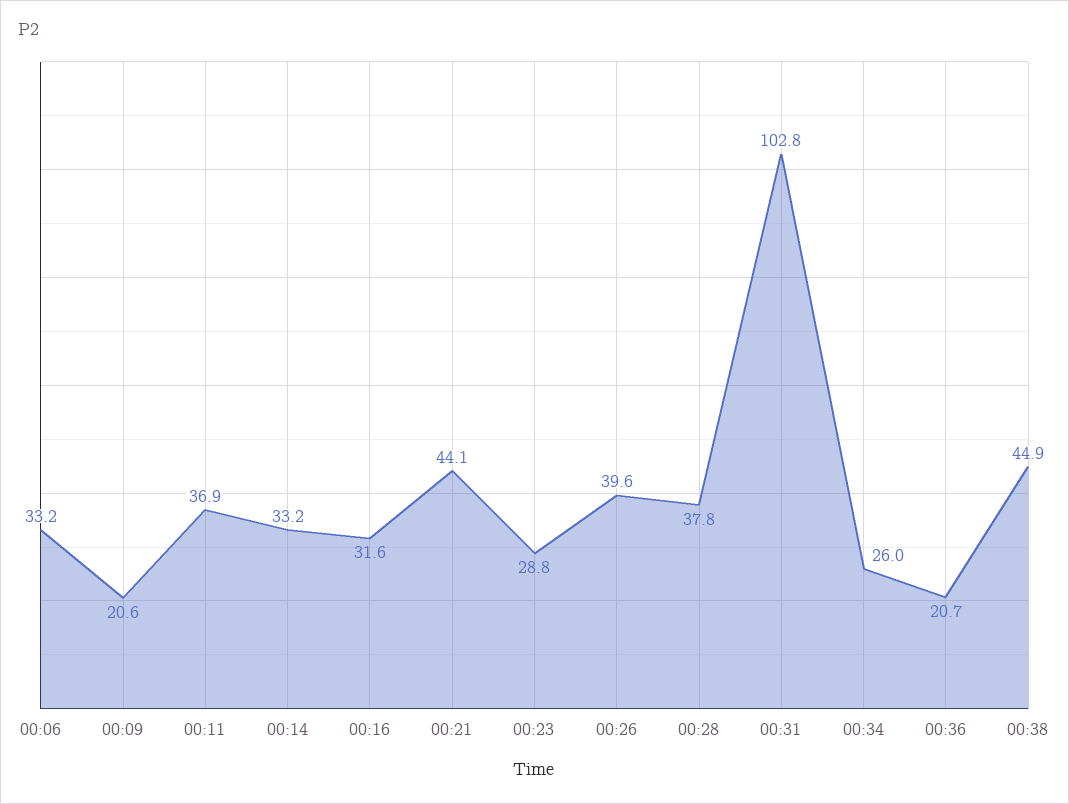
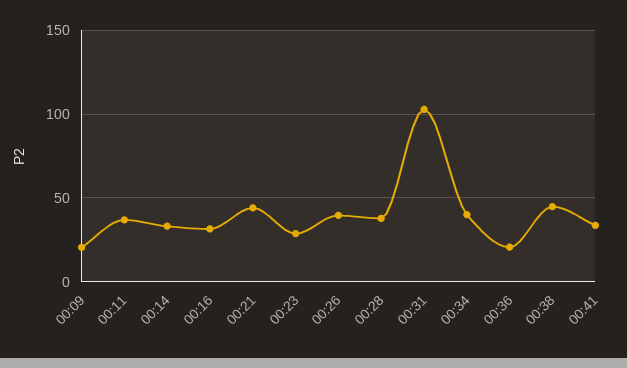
00:06: 33.2 -> none
00:34: 26 -> 40
00:41: none -> 35

